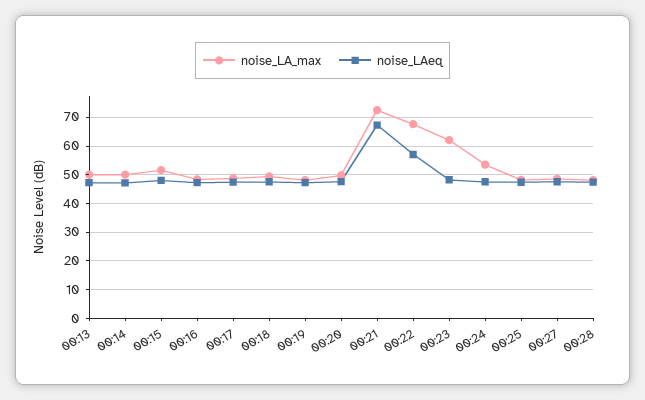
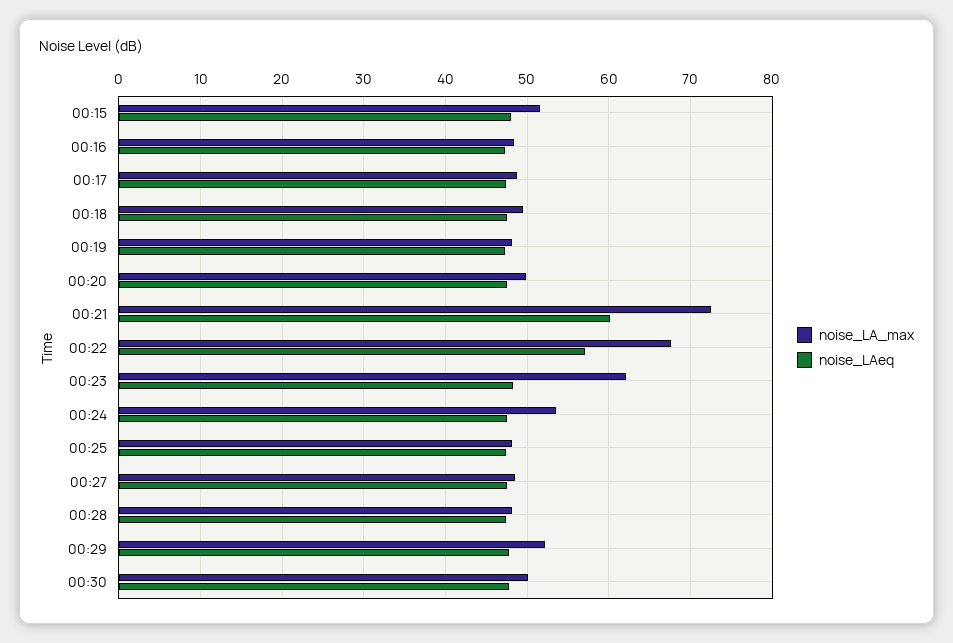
noise_LA_max, 00:13: 50 -> none
noise_LAeq, 00:13: 47.5 -> none
noise_LA_max, 00:14: 50 -> none
noise_LAeq, 00:14: 47.5 -> none
noise_LAeq, 00:21: 67.5 -> 60
noise_LA_max, 00:29: none -> 52
noise_LAeq, 00:29: none -> 48
noise_LA_max, 00:30: none -> 50
noise_LAeq, 00:30: none -> 48

